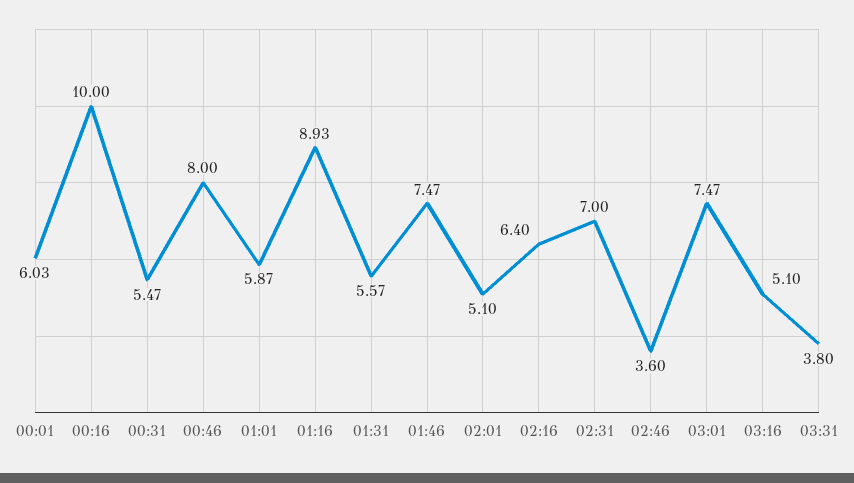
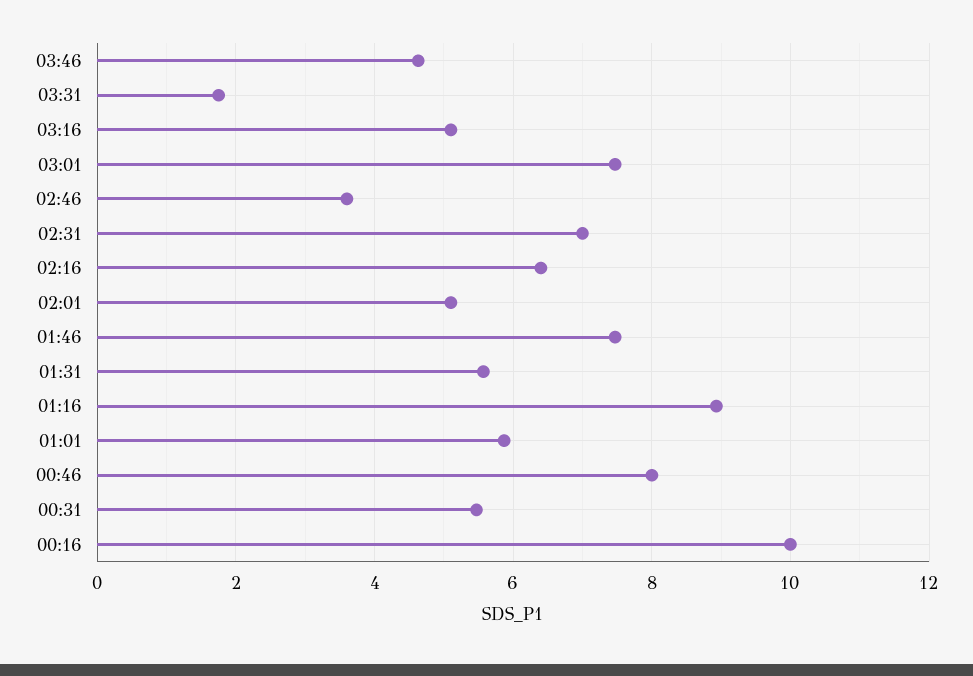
00:01: 6.03 -> none
03:31: 3.8 -> 1.8
03:46: none -> 4.6

